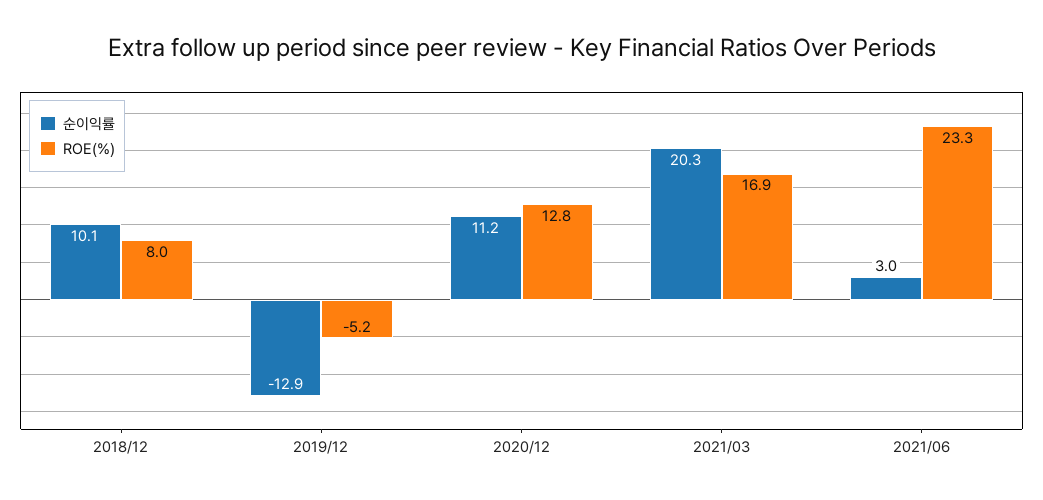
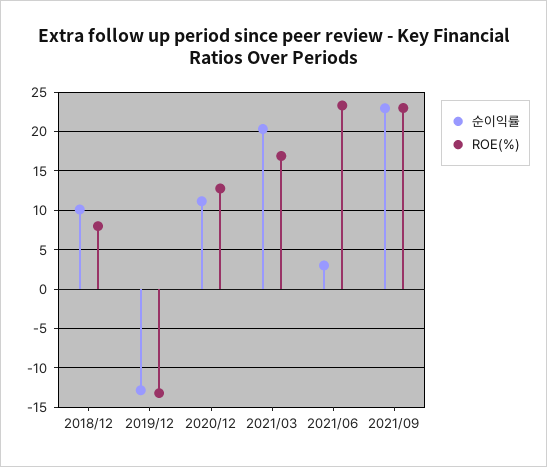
ROE(%), 2019/12: -5.2 -> -13
순이익률, 2021/09: none -> 23
ROE(%), 2021/09: none -> 23

